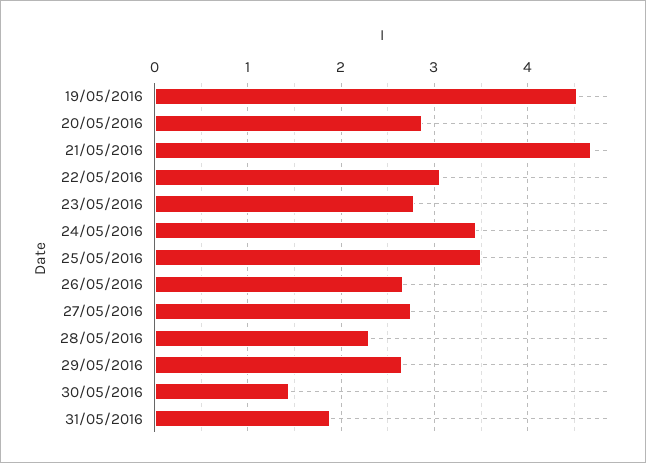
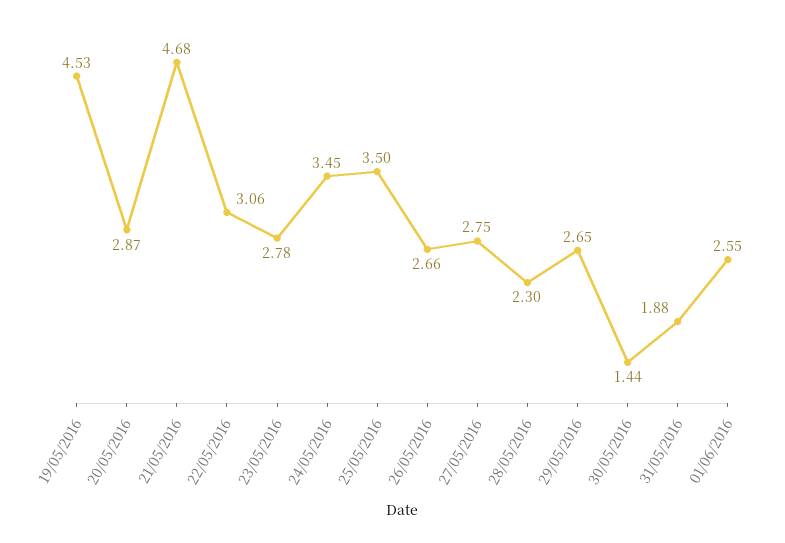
01/06/2016: none -> 2.55

